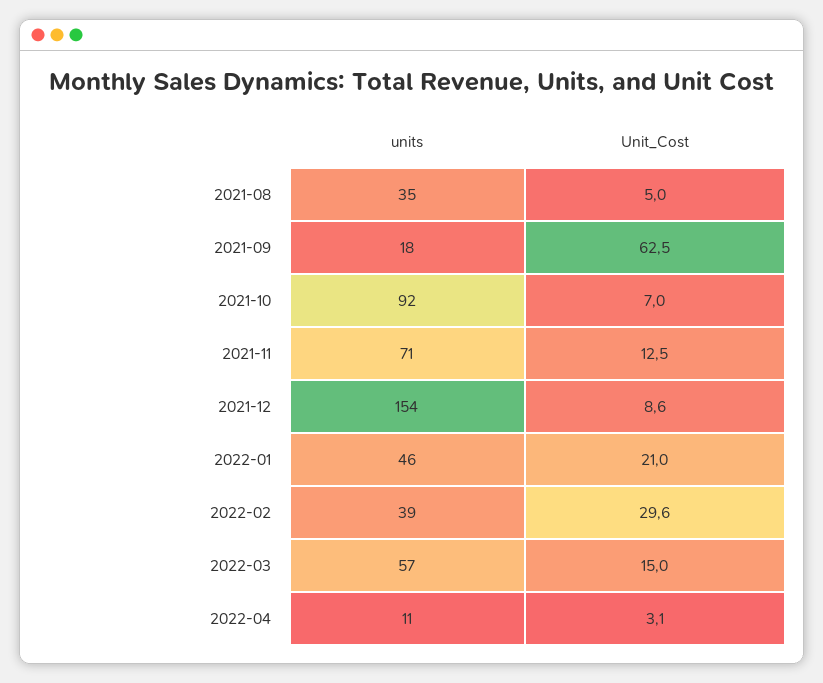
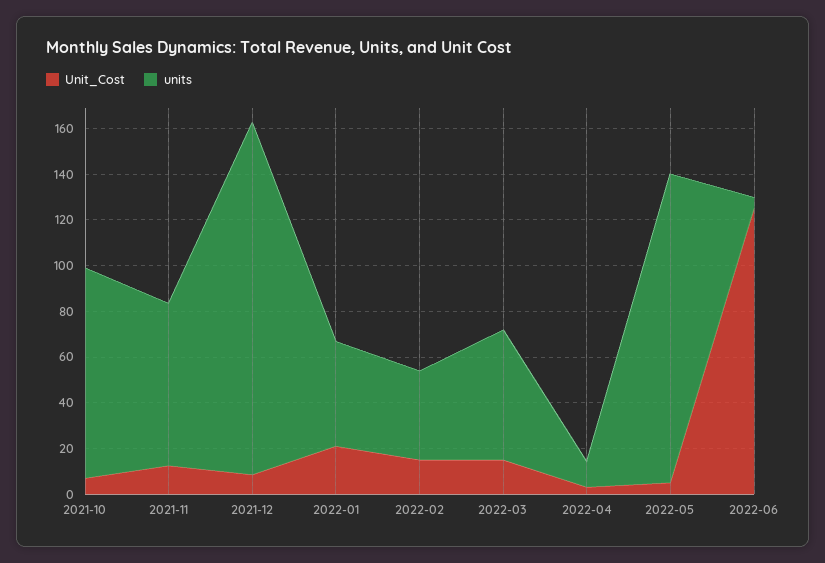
units, 2021-08: 35 -> none
Unit_Cost, 2021-08: 5 -> none
units, 2021-09: 18 -> none
Unit_Cost, 2021-09: 62.5 -> none
Unit_Cost, 2022-02: 29.6 -> 15
Unit_Cost, 2022-05: none -> 5
units, 2022-05: none -> 135
Unit_Cost, 2022-06: none -> 125
units, 2022-06: none -> 5

